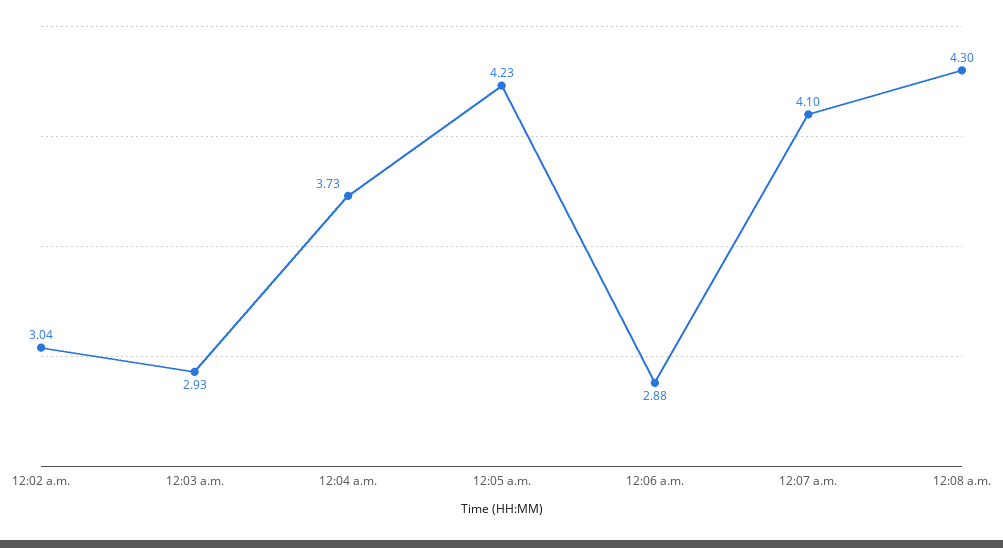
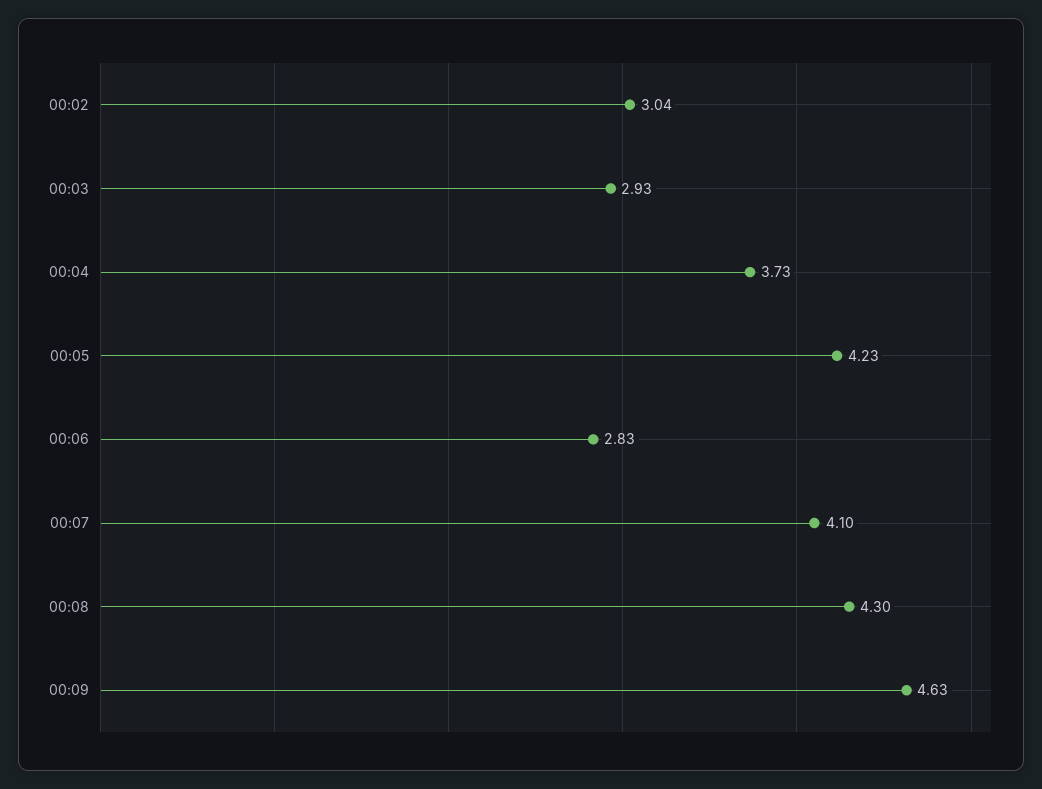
12:06 a.m.: 2.88 -> 2.83
00:09: none -> 4.63

